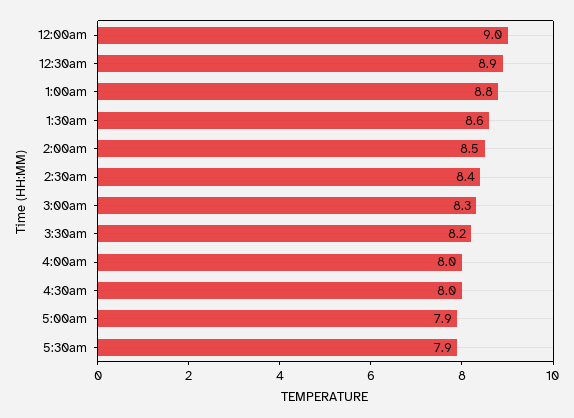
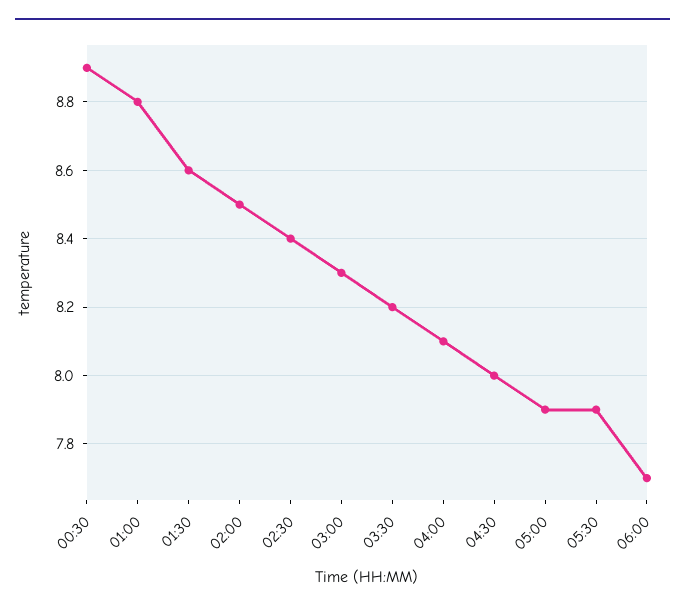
12:00am: 9 -> none
4:00am: 8 -> 8.1
06:00: none -> 7.7

